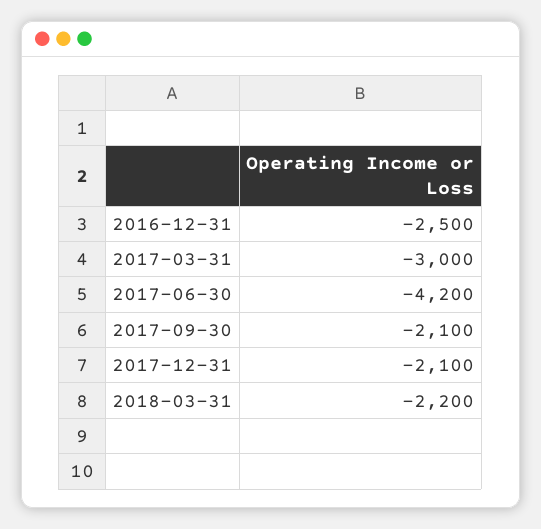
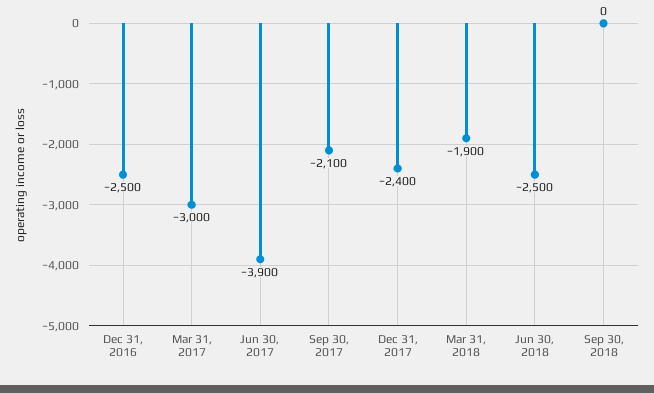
2017-06-30: -4200 -> -3900
2017-12-31: -2100 -> -2400
2018-03-31: -2200 -> -1900
Jun 30, 2018: none -> -2500
Sep 30, 2018: none -> 0

